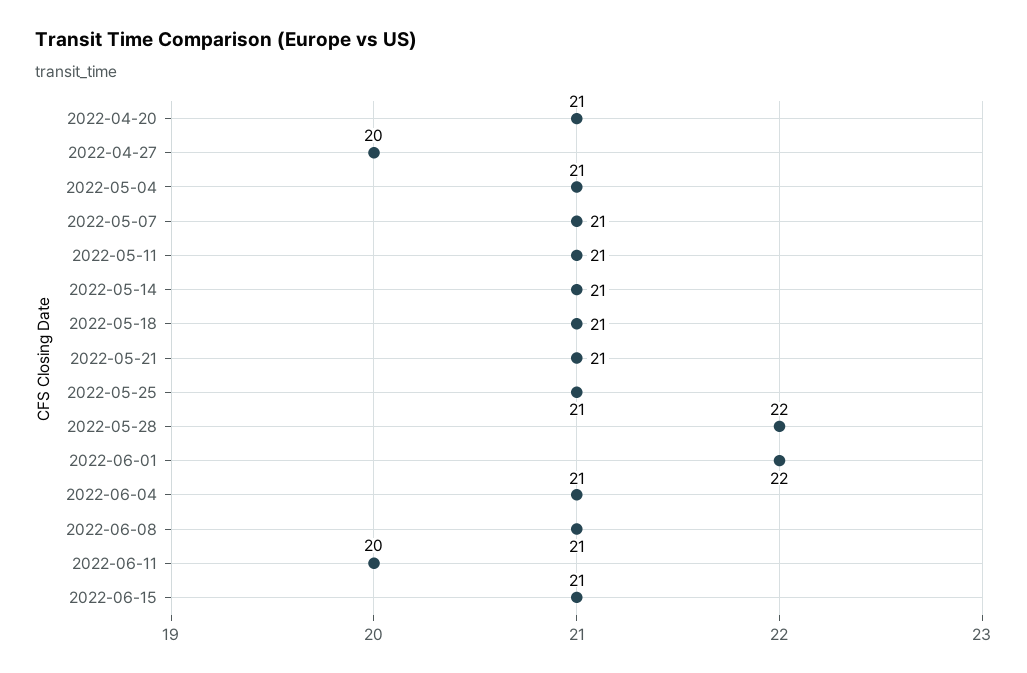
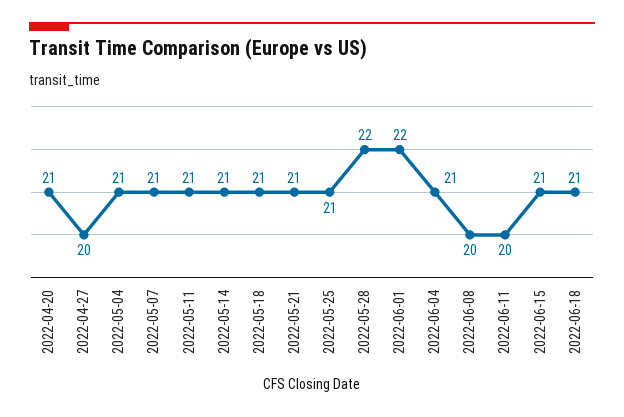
2022-06-08: 21 -> 20
2022-06-18: none -> 21

